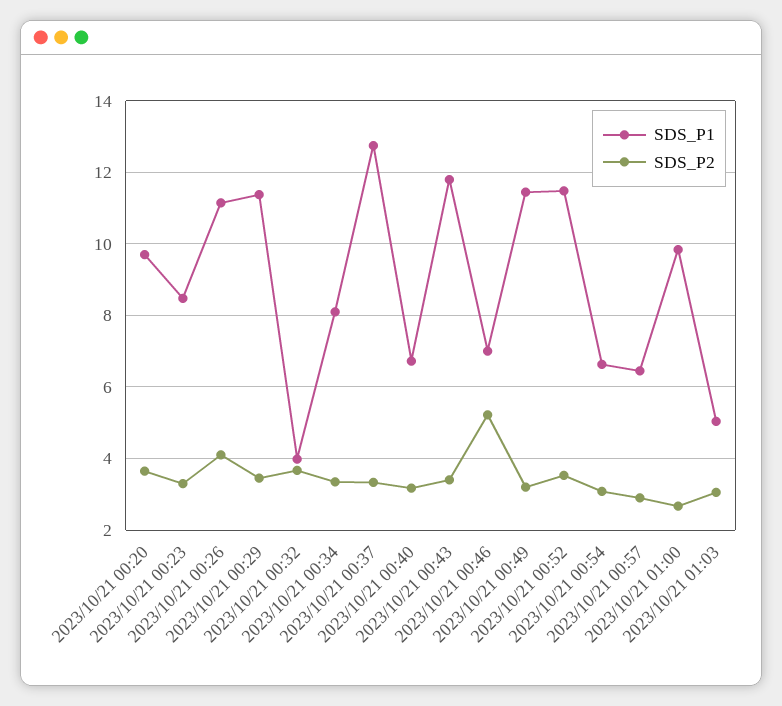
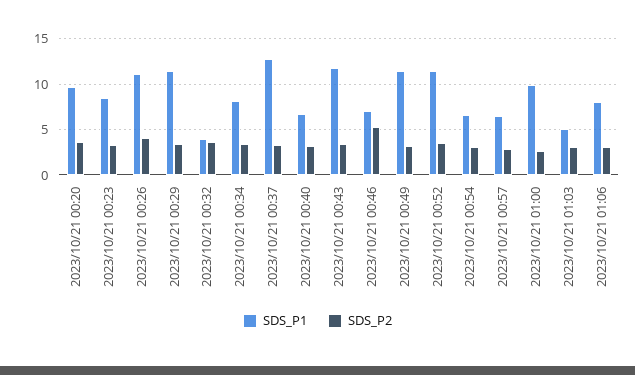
SDS_P1, 2023/10/21 01:06: none -> 8
SDS_P2, 2023/10/21 01:06: none -> 3

